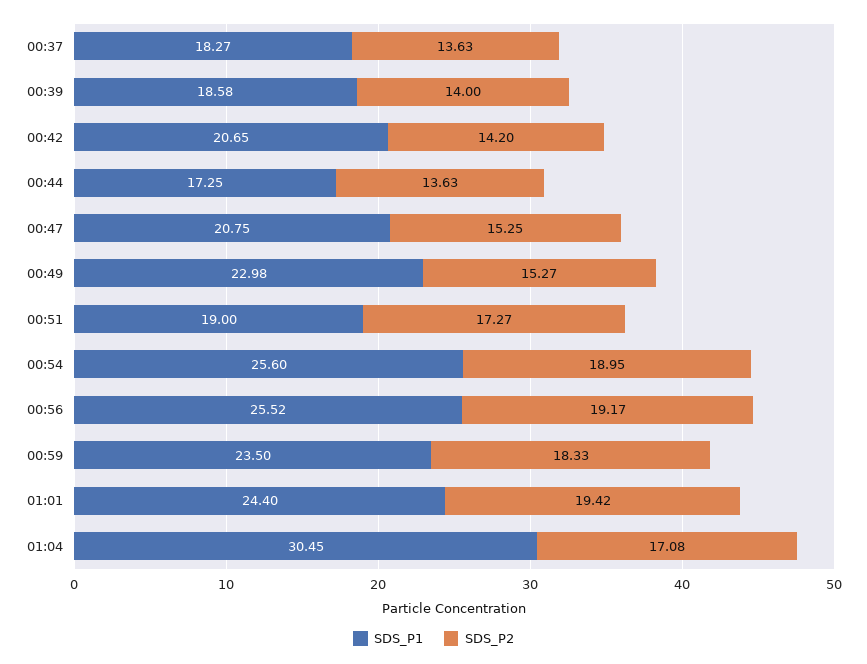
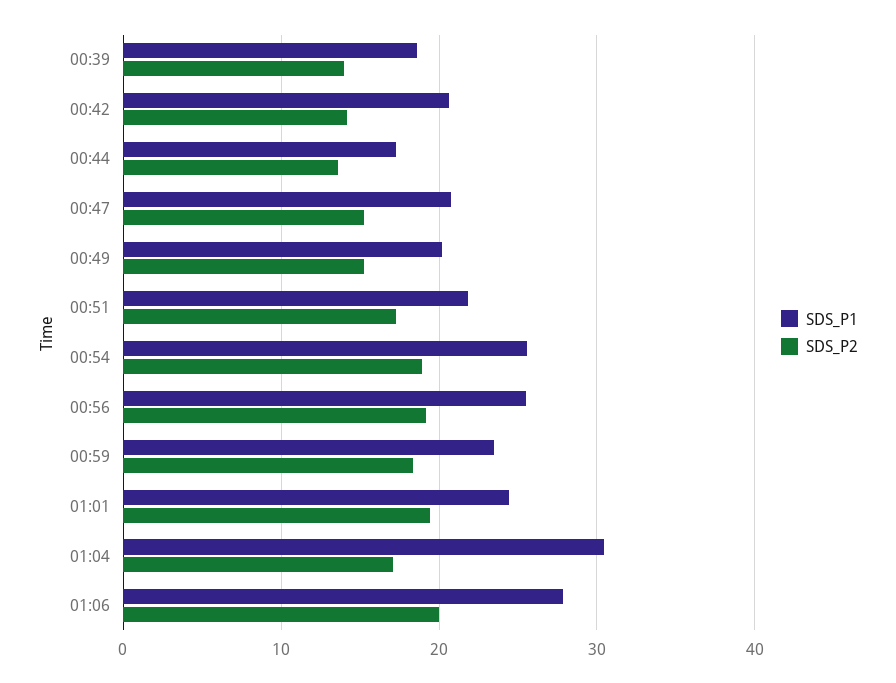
SDS_P1, 00:37: 18.27 -> none
SDS_P2, 00:37: 13.63 -> none
SDS_P1, 00:49: 22.98 -> 20
SDS_P1, 00:51: 19 -> 22
SDS_P1, 01:06: none -> 28
SDS_P2, 01:06: none -> 20

